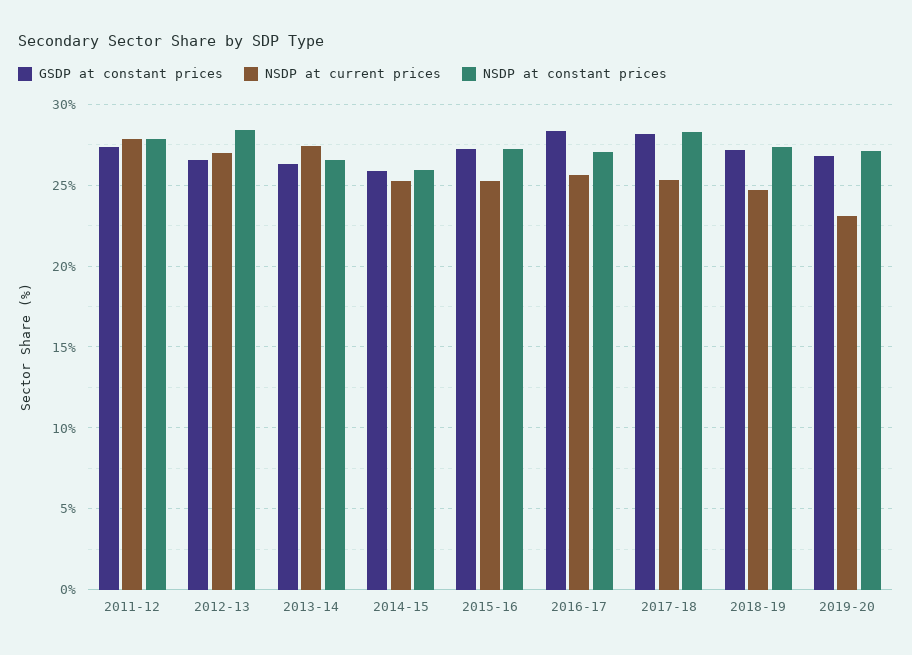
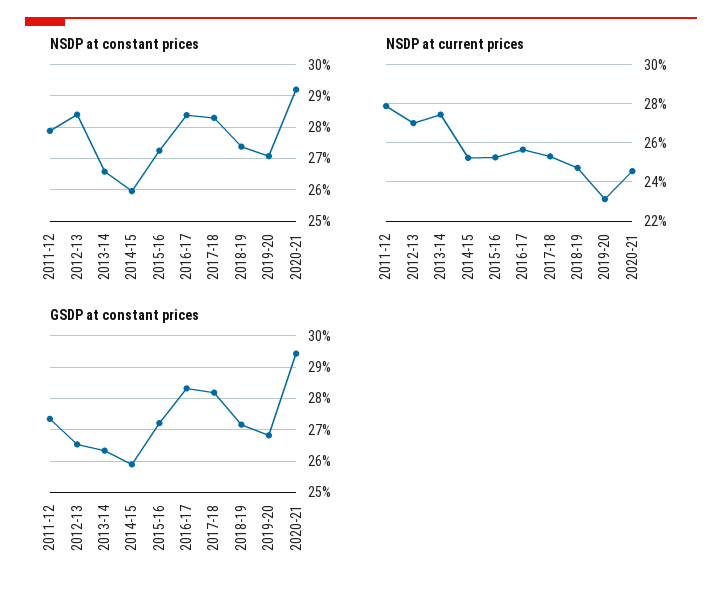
NSDP at constant prices, 2016-17: 27 -> 28.4
NSDP at constant prices, 2020-21: none -> 29.2
NSDP at current prices, 2020-21: none -> 24.5
GSDP at constant prices, 2020-21: none -> 29.4

